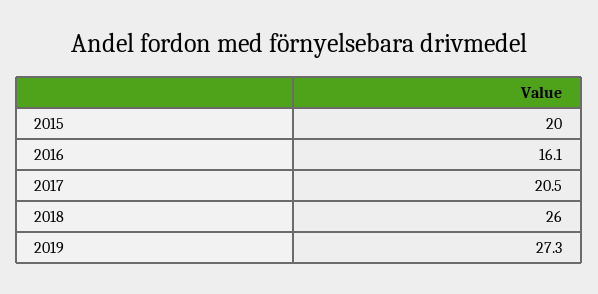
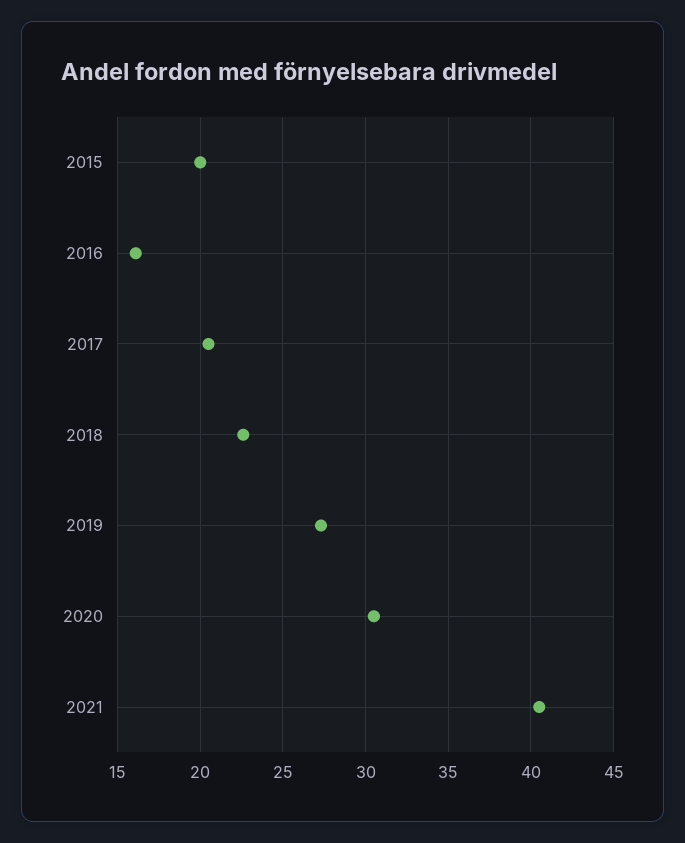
2018: 26 -> 22.5
2020: none -> 30.5
2021: none -> 40.5

